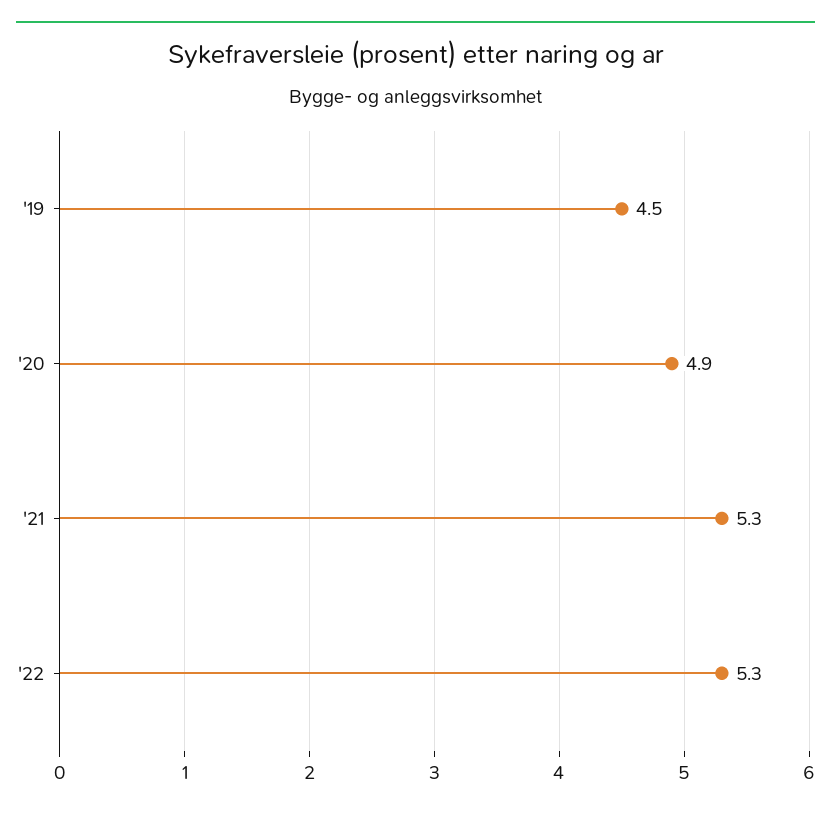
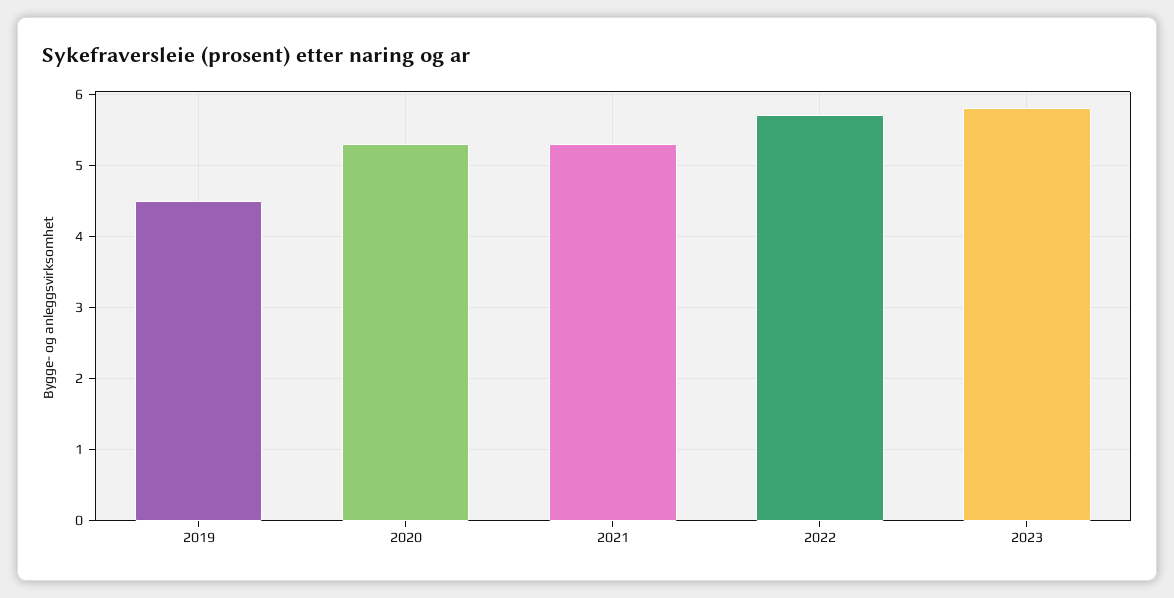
'20: 4.9 -> 5.3
'22: 5.3 -> 5.7
2023: none -> 5.8

